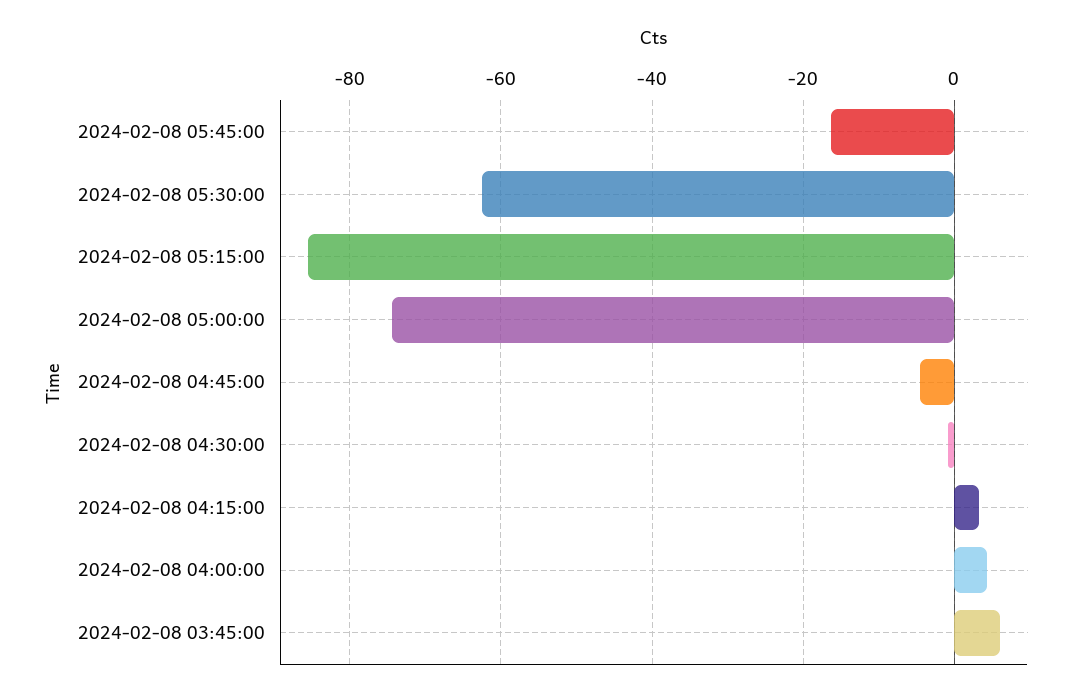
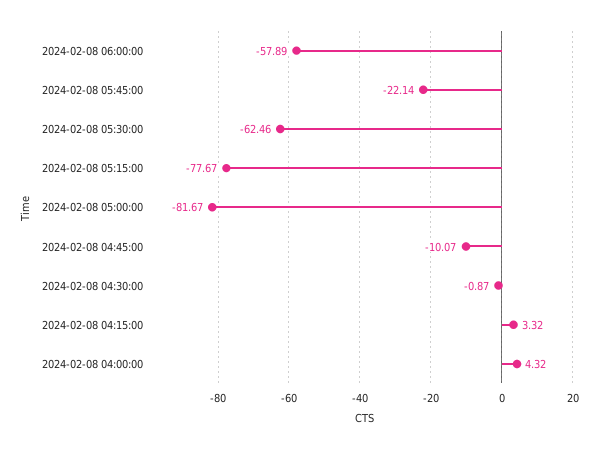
2024-02-08 05:45:00: -16 -> -22.14
2024-02-08 05:15:00: -86 -> -77.67
2024-02-08 05:00:00: -74 -> -81.67
2024-02-08 04:45:00: -4 -> -10.07
2024-02-08 03:45:00: 6 -> none
2024-02-08 06:00:00: none -> -57.89

